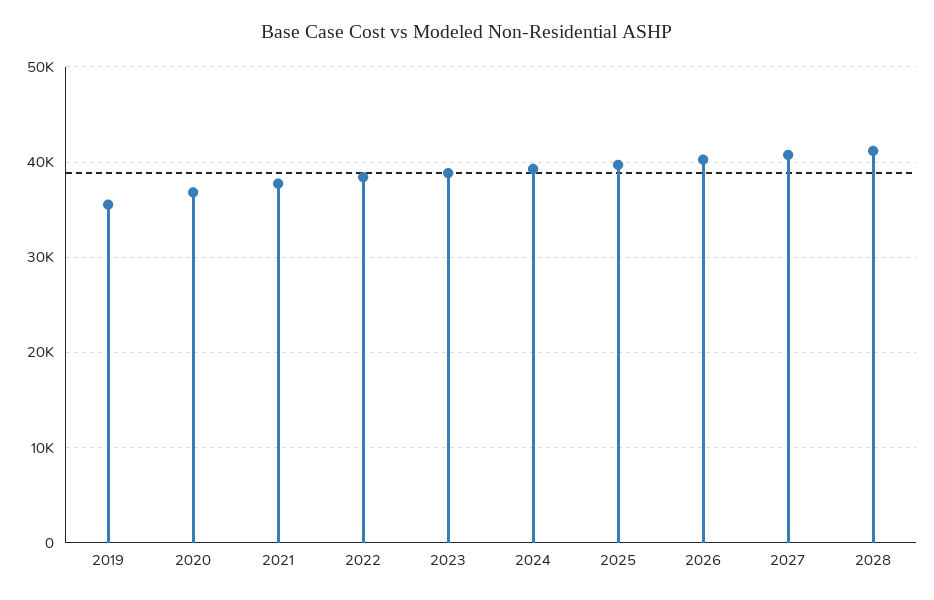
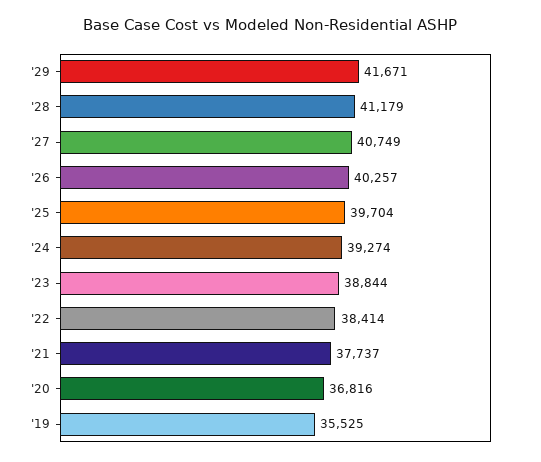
'29: none -> 41671

